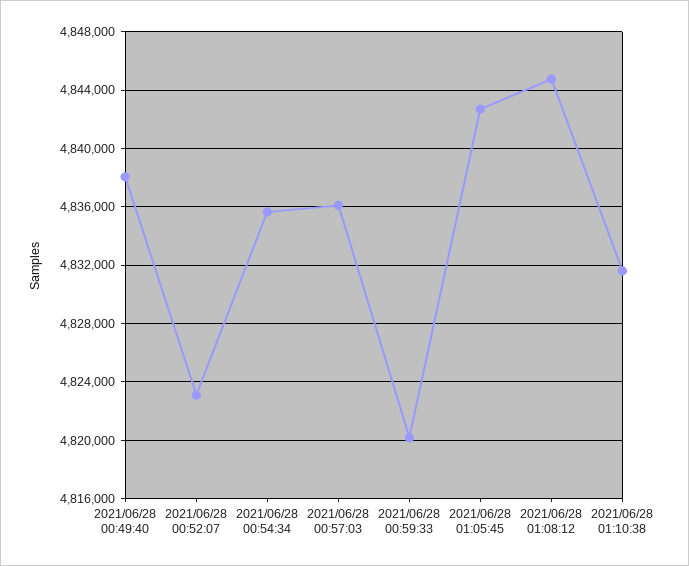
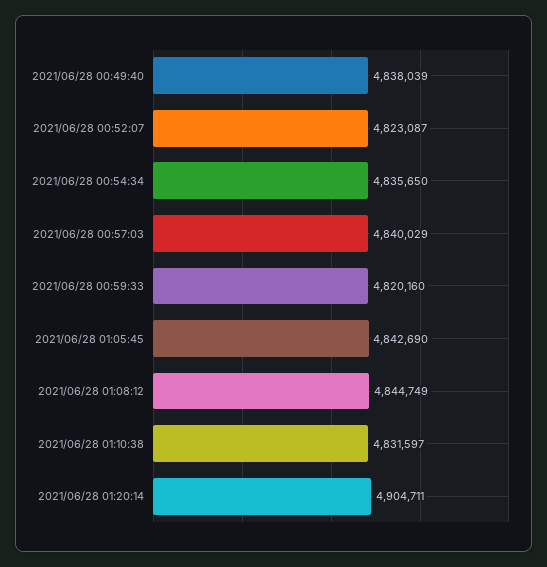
2021/06/28 00:57:03: 4836000 -> 4840029
2021/06/28 01:20:14: none -> 4904711

